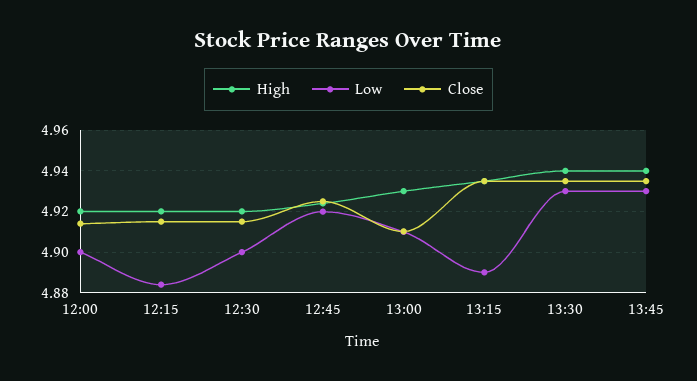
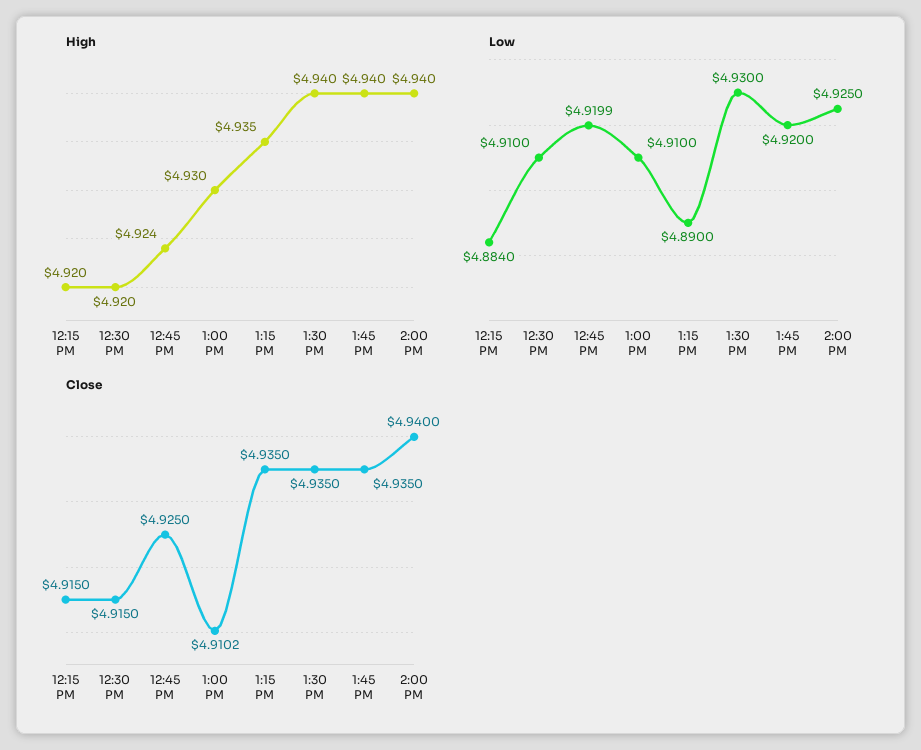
High, 12:00: 4.92 -> none
Low, 12:00: 4.9 -> none
Close, 12:00: 4.915 -> none
Low, 12:30: 4.9 -> 4.91
Low, 13:45: 4.93 -> 4.92
High, 2:00 PM: none -> 4.94
Low, 2:00 PM: none -> 4.925
Close, 2:00 PM: none -> 4.94

